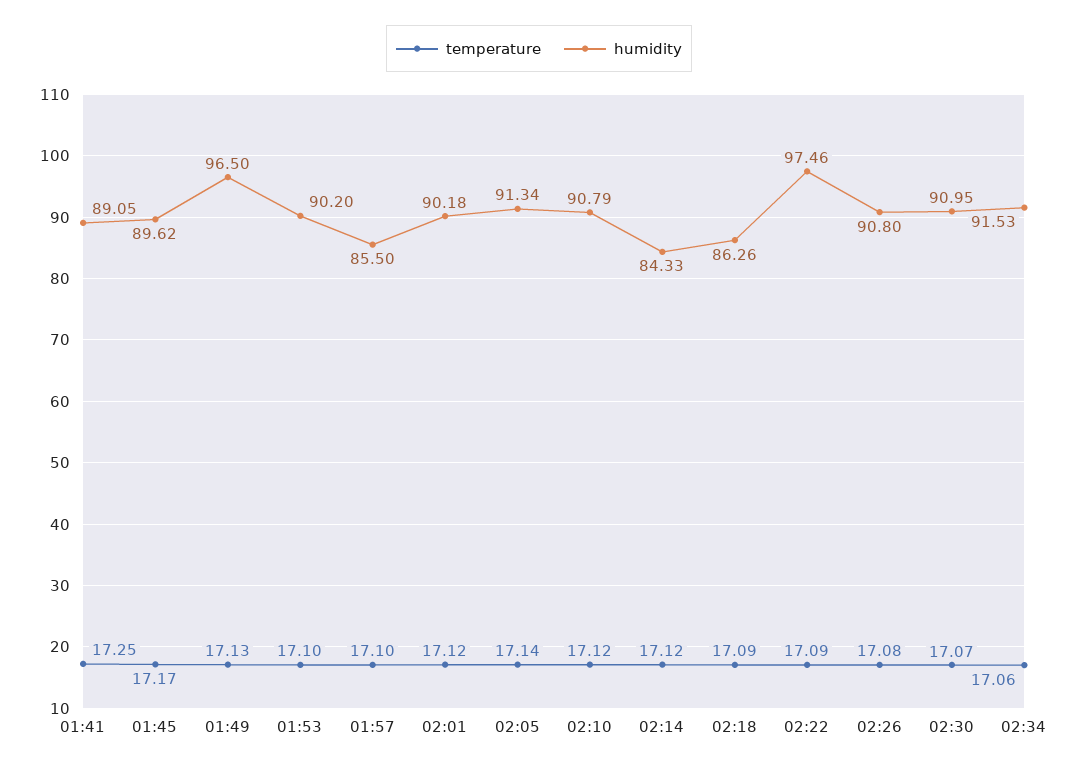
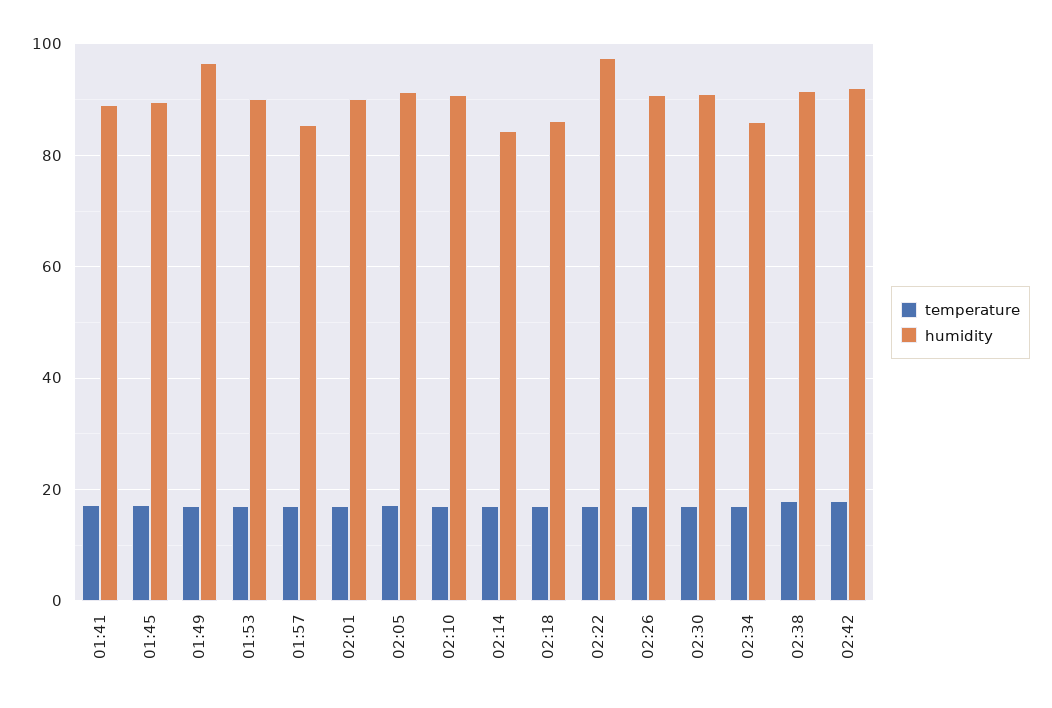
humidity, 02:34: 91.53 -> 86
temperature, 02:38: none -> 18
humidity, 02:38: none -> 92
temperature, 02:42: none -> 18
humidity, 02:42: none -> 92

